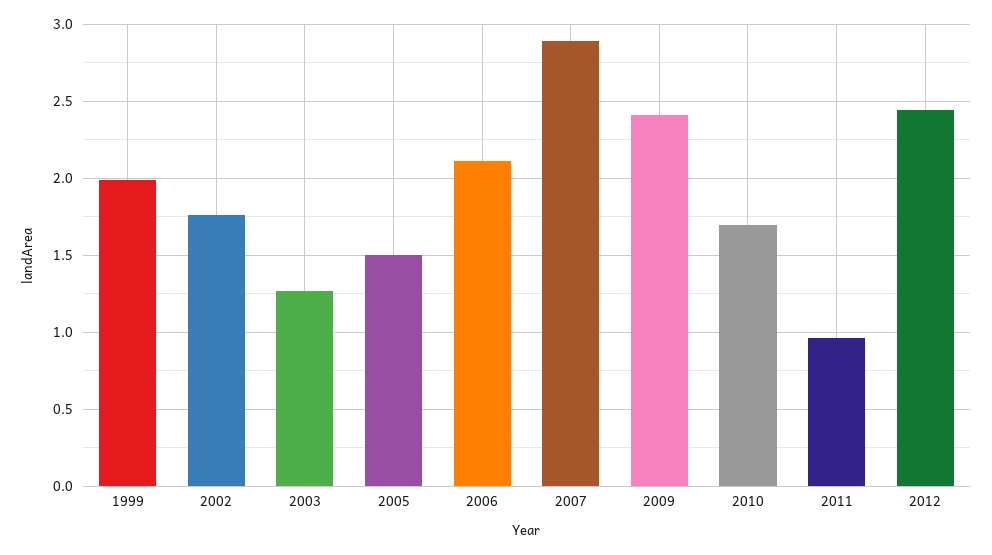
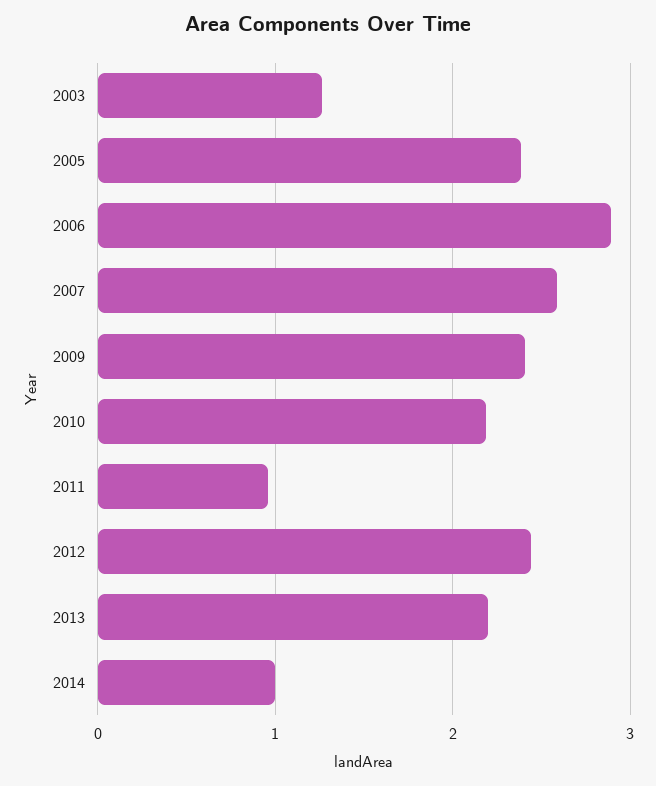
1999: 2 -> none
2002: 1.75 -> none
2005: 1.5 -> 2.4
2006: 2.1 -> 2.9
2007: 2.9 -> 2.6
2010: 1.7 -> 2.2
2013: none -> 2.2
2014: none -> 1

